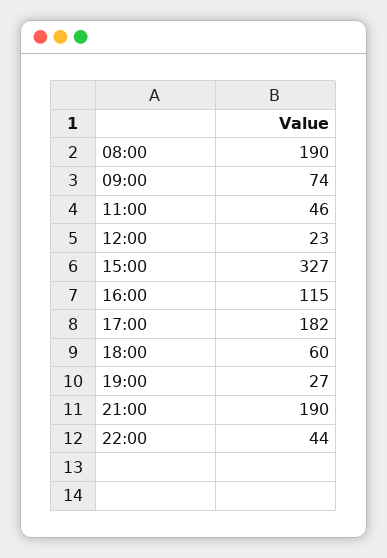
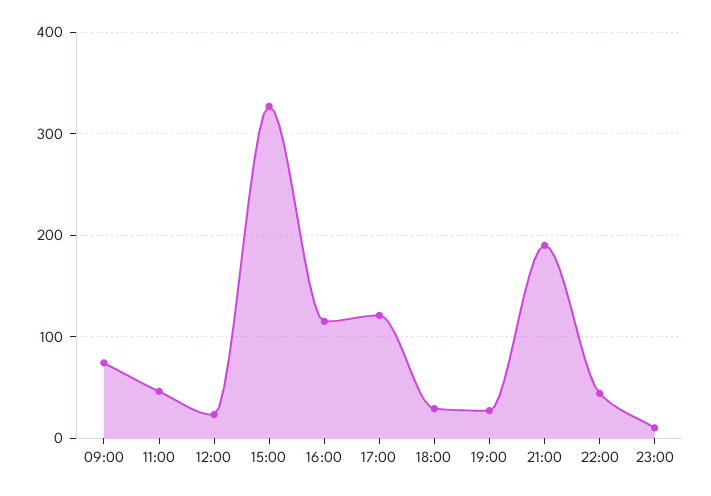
08:00: 190 -> none
17:00: 182 -> 120
18:00: 60 -> 30
23:00: none -> 10

